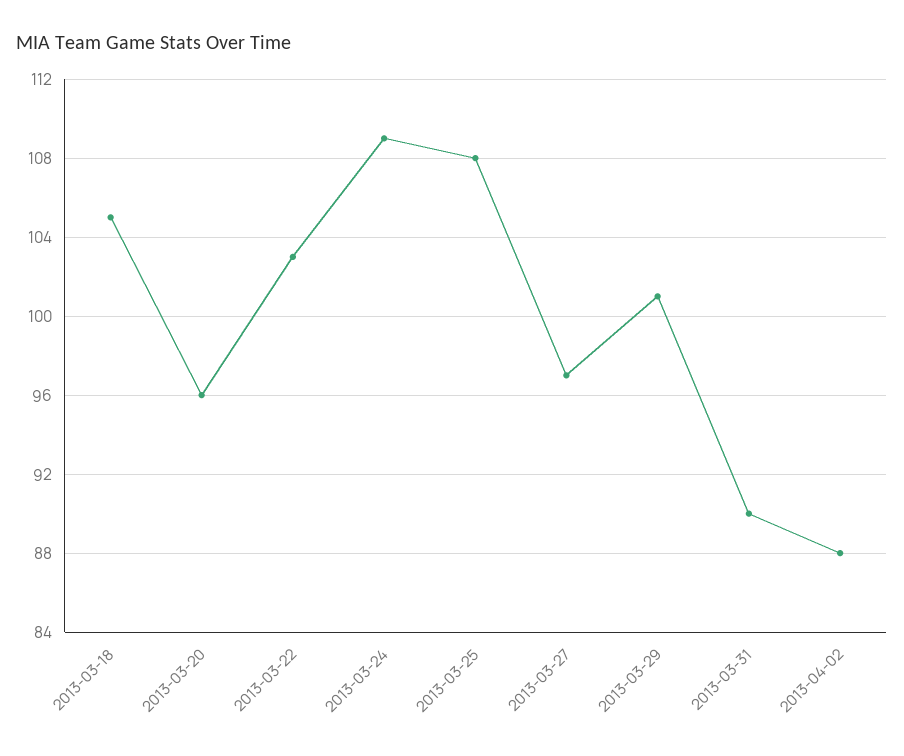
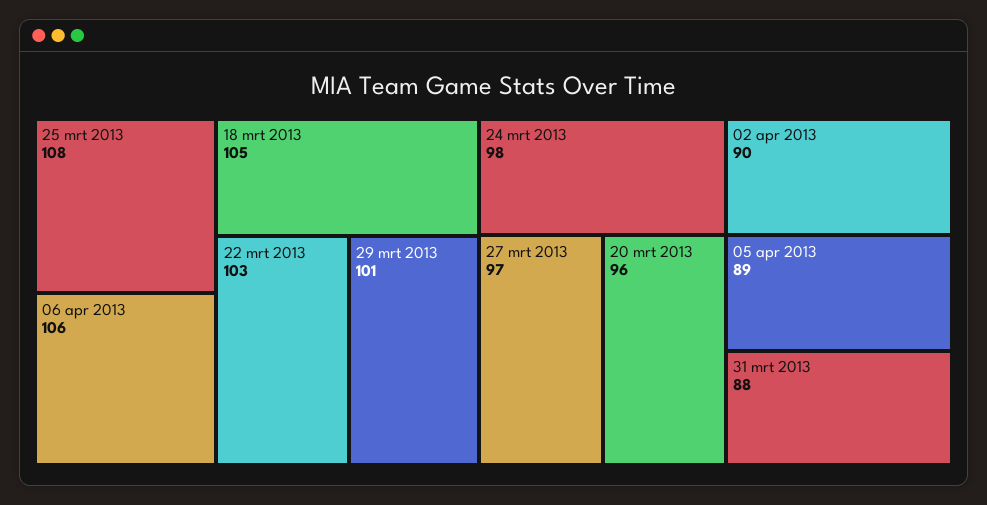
2013-03-24: 109 -> 98
2013-03-31: 90 -> 88
2013-04-02: 88 -> 90
06 apr 2013: none -> 106
05 apr 2013: none -> 89

